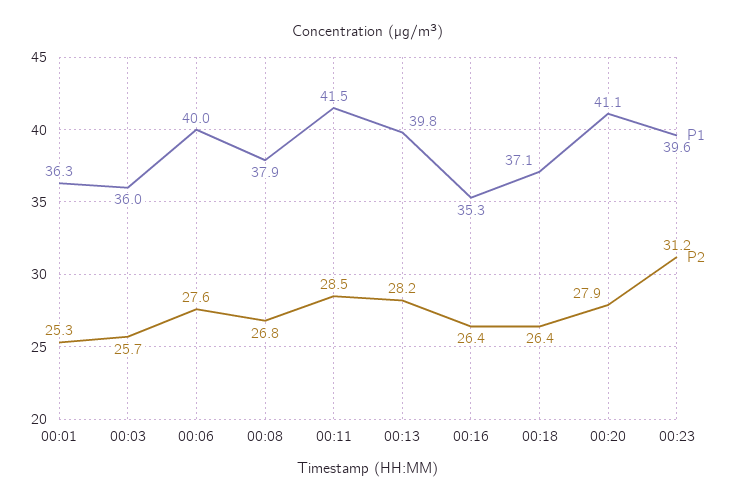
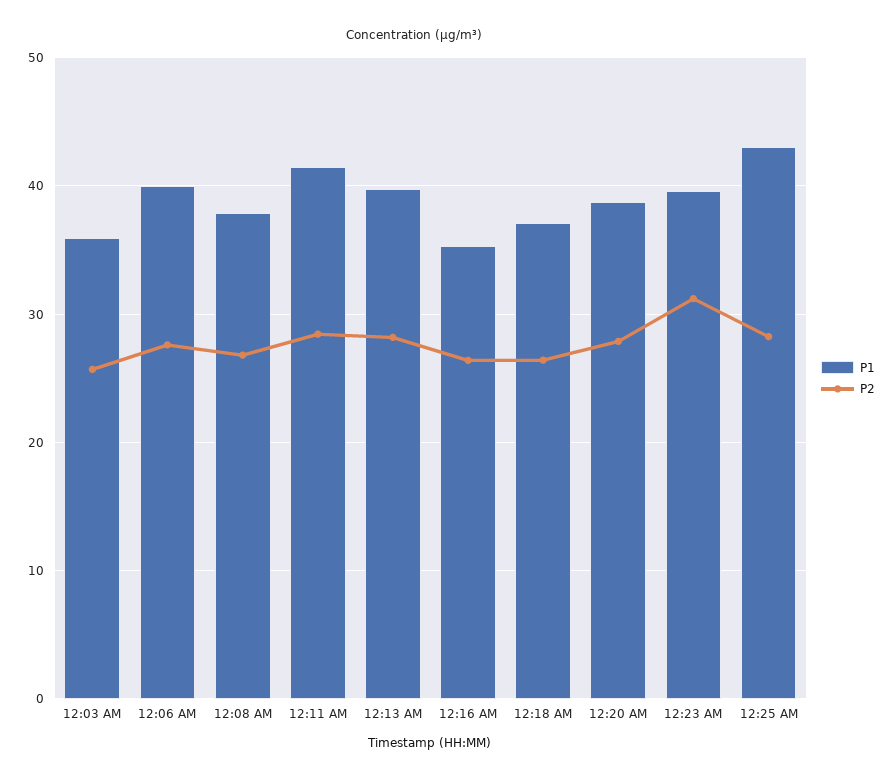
P1, 00:01: 36.3 -> none
P2, 00:01: 25.3 -> none
P1, 00:20: 41.1 -> 39
P1, 12:25 AM: none -> 43
P2, 12:25 AM: none -> 28

